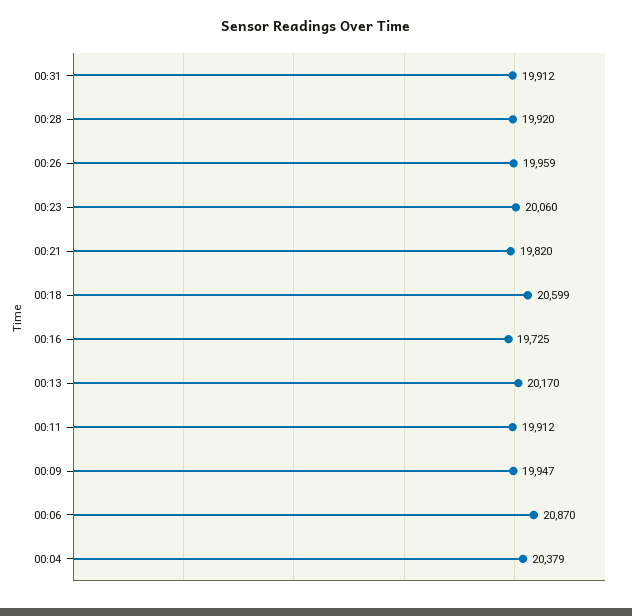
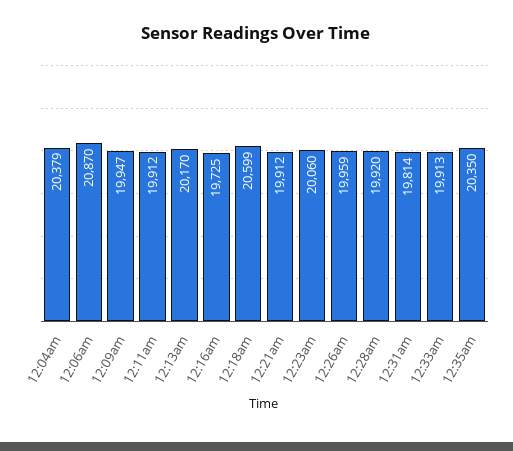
00:31: 19912 -> 19814
00:21: 19820 -> 19912
12:33am: none -> 19913
12:35am: none -> 20350

